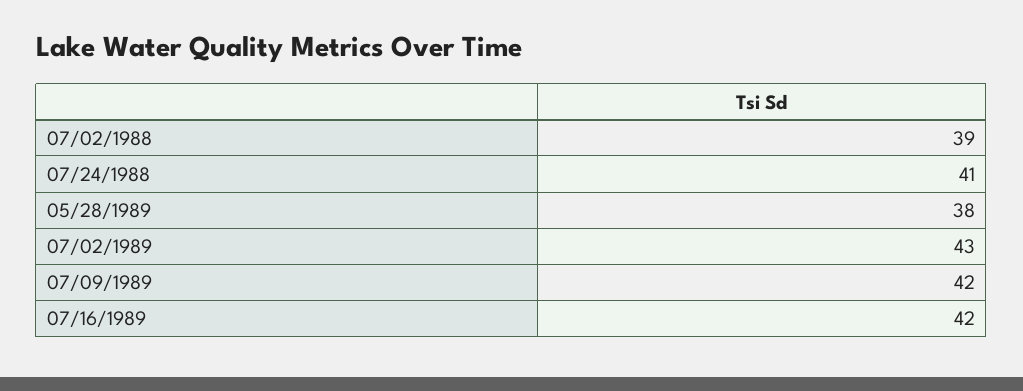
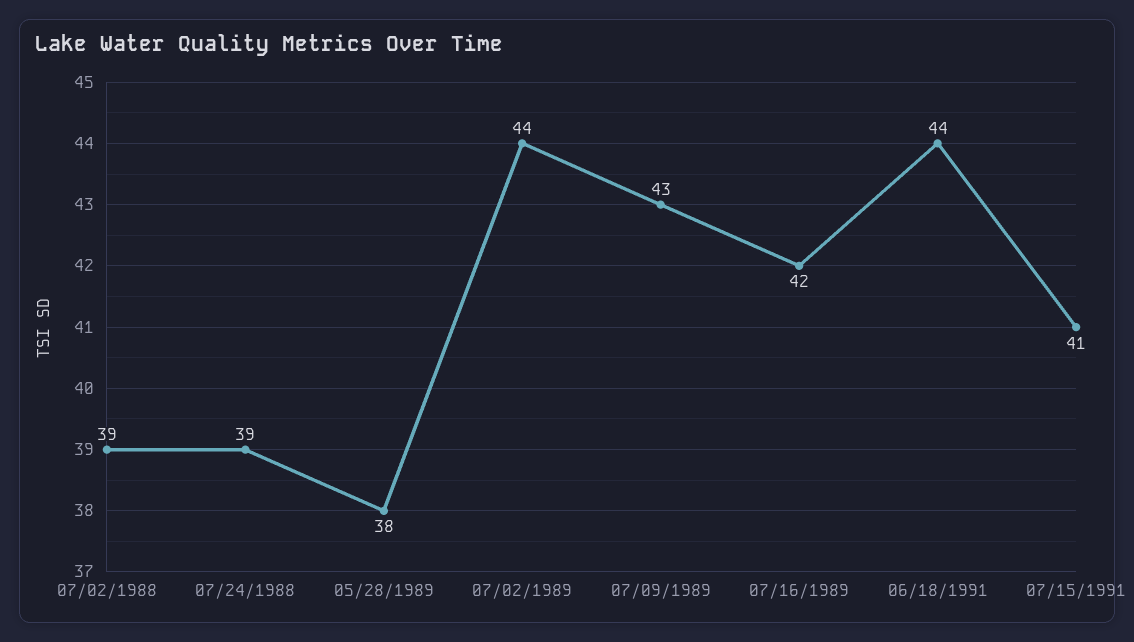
07/24/1988: 41 -> 39
07/02/1989: 43 -> 44
07/09/1989: 42 -> 43
06/18/1991: none -> 44
07/15/1991: none -> 41

